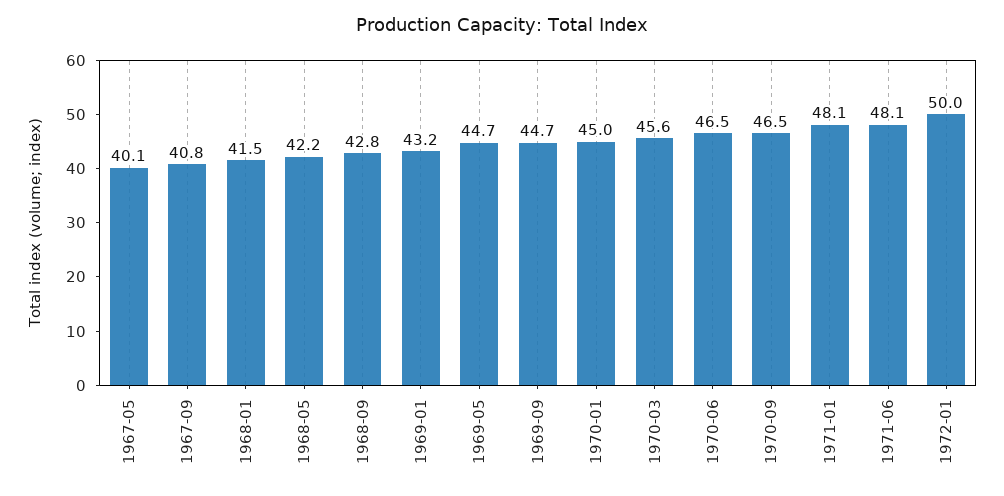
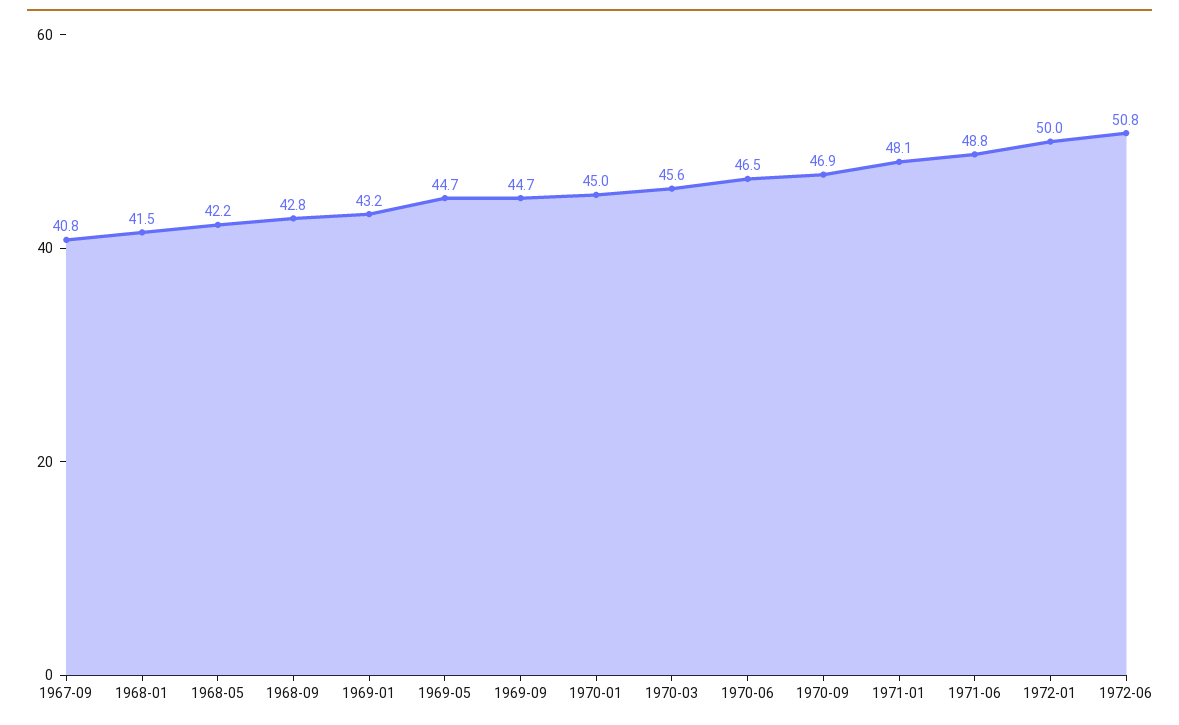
1967-05: 40.1 -> none
1970-09: 46.5 -> 46.9
1971-06: 48.1 -> 48.8
1972-06: none -> 50.8

